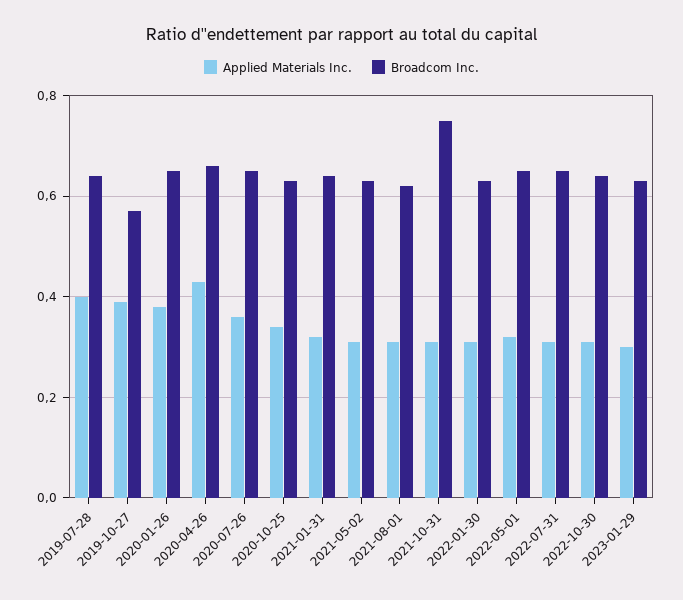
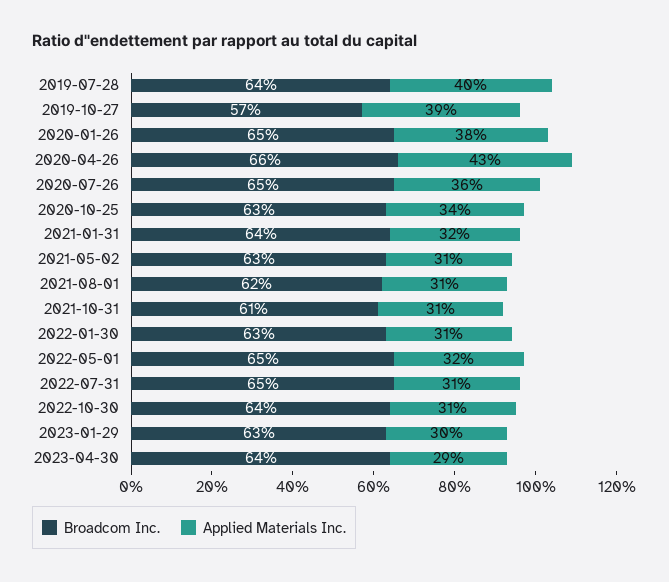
Broadcom Inc., 2021-10-31: 0.75 -> 0.61
Broadcom Inc., 2023-04-30: none -> 0.64
Applied Materials Inc., 2023-04-30: none -> 0.29

